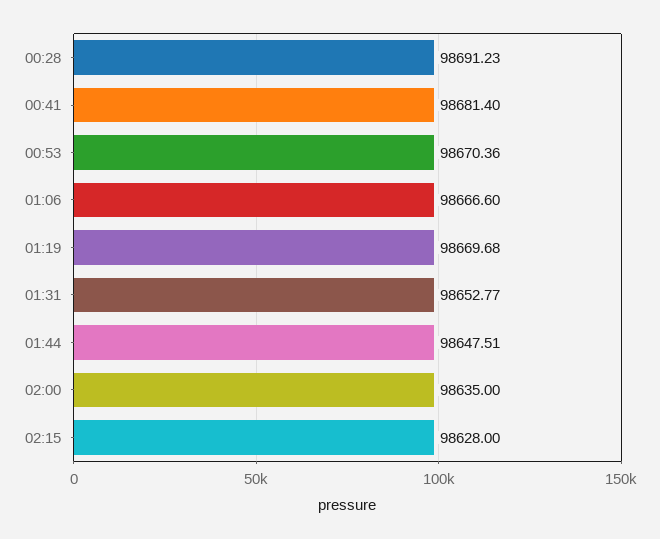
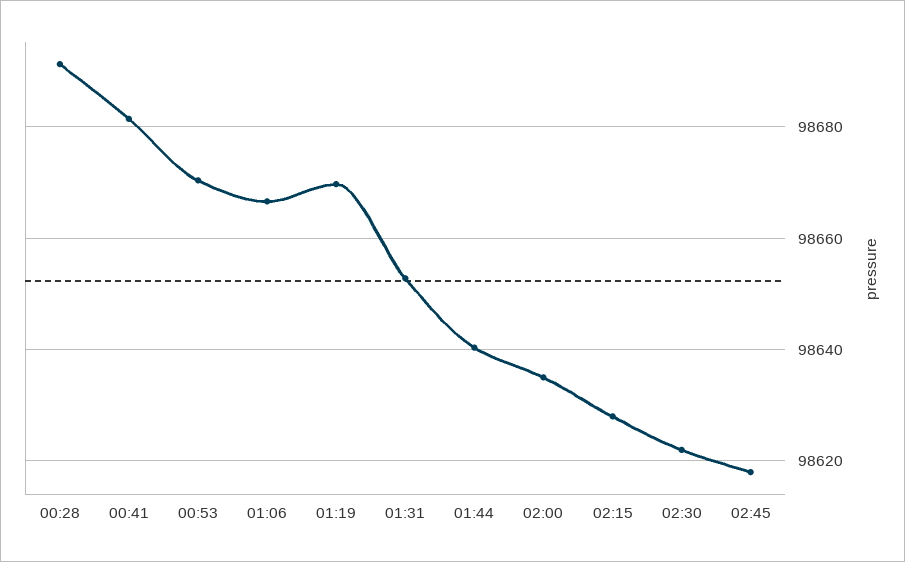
01:44: 98647.51 -> 98640
02:30: none -> 98622
02:45: none -> 98618

